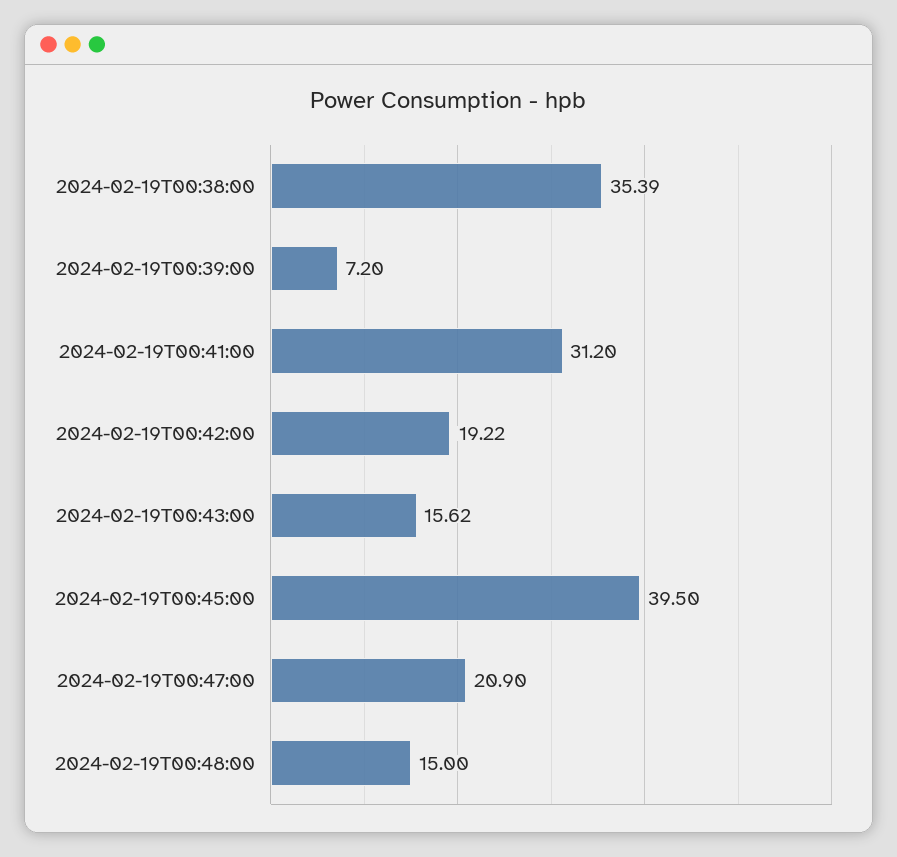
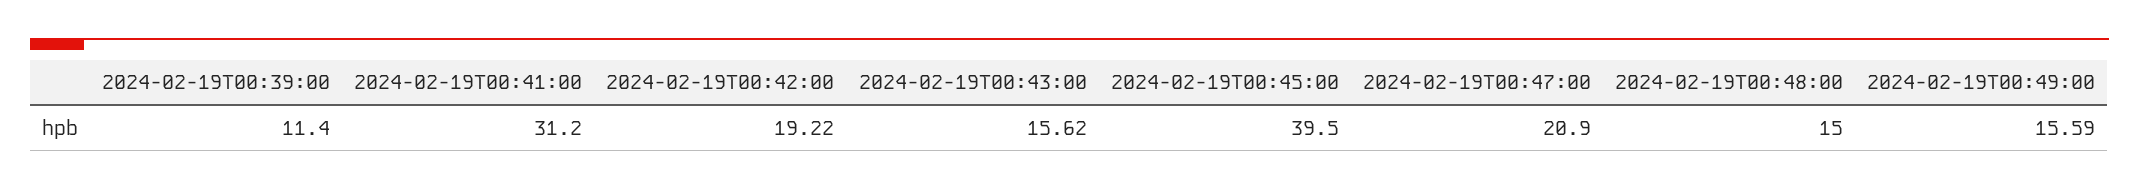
2024-02-19T00:38:00: 35.39 -> none
2024-02-19T00:39:00: 7.2 -> 11.4
2024-02-19T00:49:00: none -> 15.59

